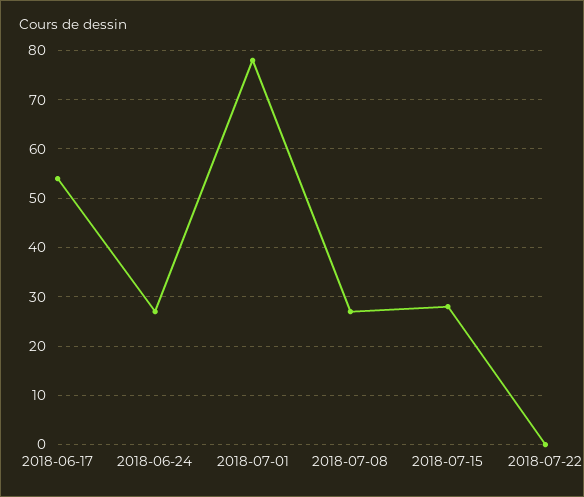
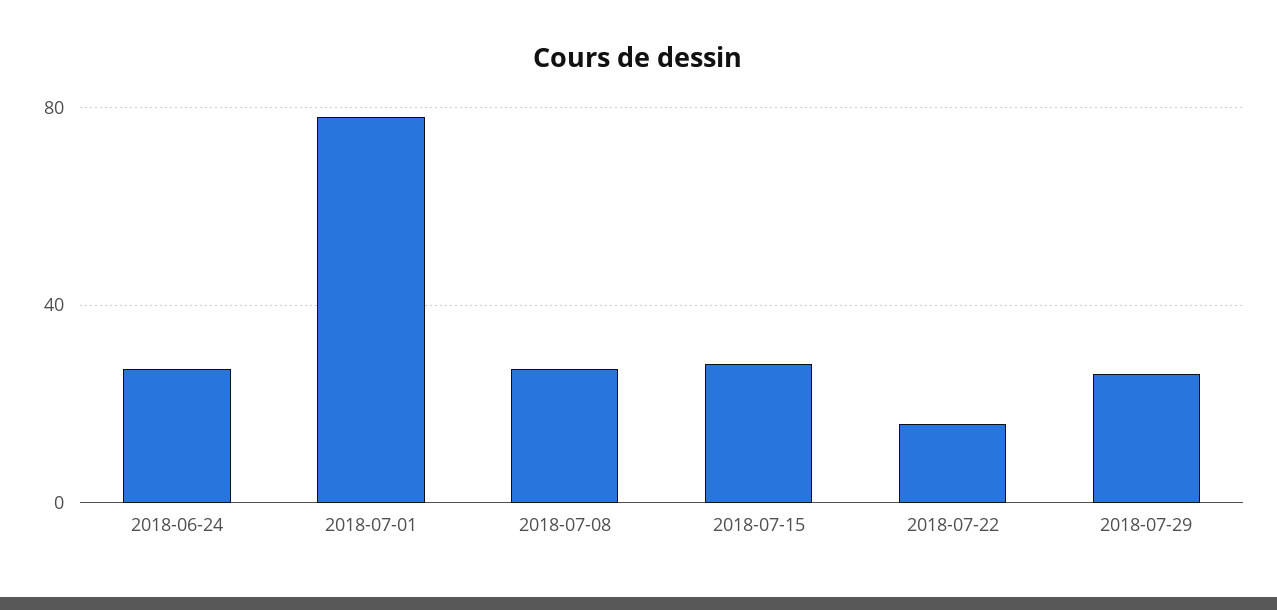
2018-06-17: 55 -> none
2018-07-22: 0 -> 15
2018-07-29: none -> 25

